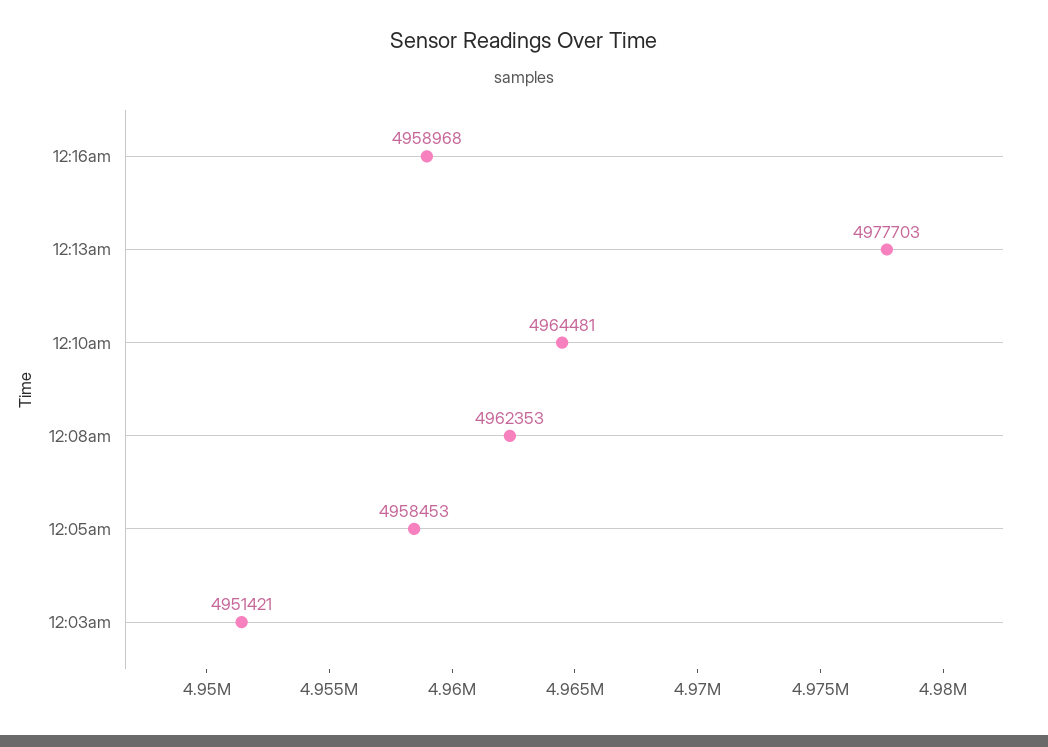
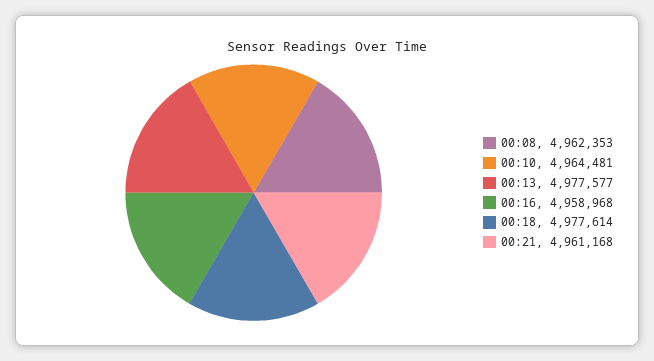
12:13am: 4977703 -> 4977577
12:05am: 4958453 -> none
12:03am: 4951421 -> none
00:18: none -> 4977614
00:21: none -> 4961168

